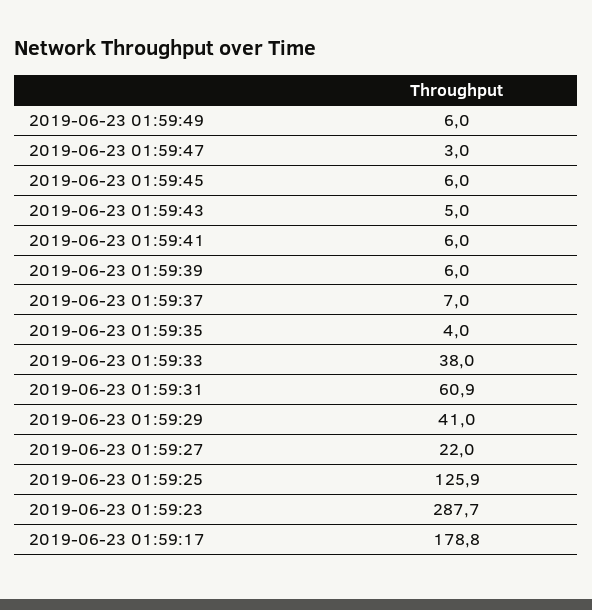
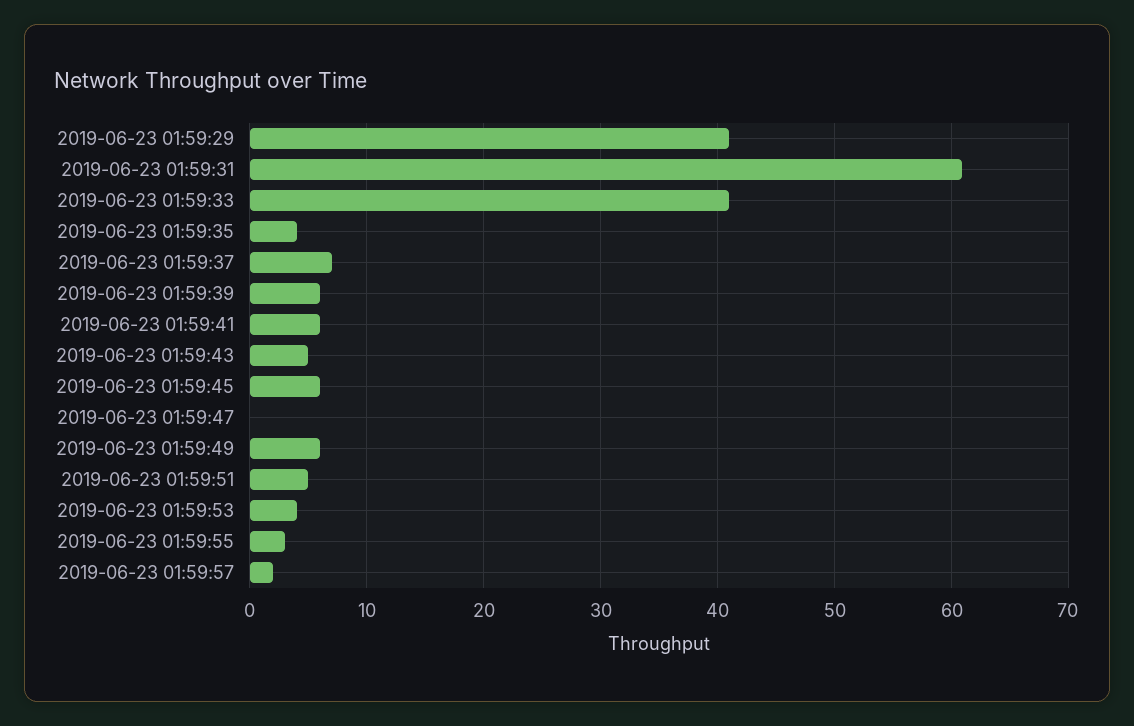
2019-06-23 01:59:47: 3 -> 0
2019-06-23 01:59:33: 38 -> 41
2019-06-23 01:59:27: 22 -> none
2019-06-23 01:59:25: 125.9 -> none
2019-06-23 01:59:23: 287.7 -> none
2019-06-23 01:59:17: 178.8 -> none
2019-06-23 01:59:51: none -> 5
2019-06-23 01:59:53: none -> 4
2019-06-23 01:59:55: none -> 3
2019-06-23 01:59:57: none -> 2

